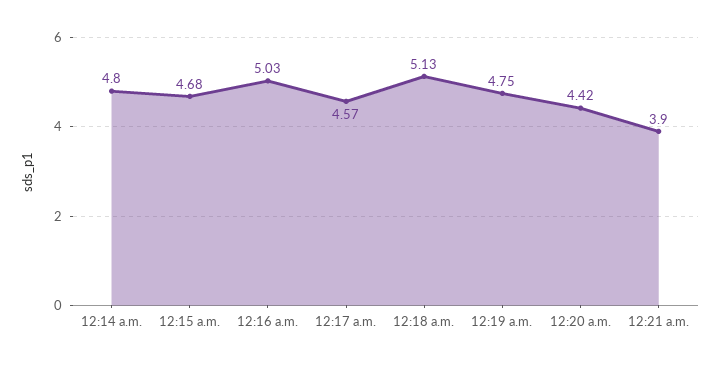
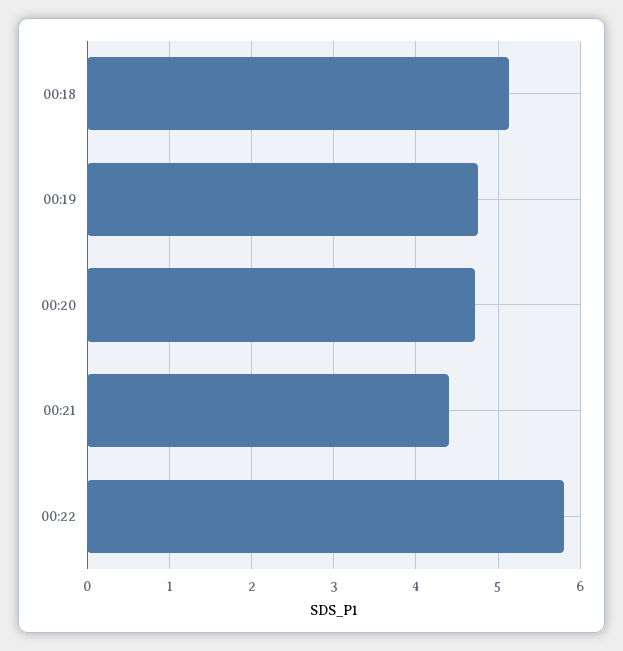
12:14 a.m.: 4.8 -> none
12:15 a.m.: 4.68 -> none
12:16 a.m.: 5.03 -> none
12:17 a.m.: 4.57 -> none
12:20 a.m.: 4.42 -> 4.7
12:21 a.m.: 3.9 -> 4.4
00:22: none -> 5.8

